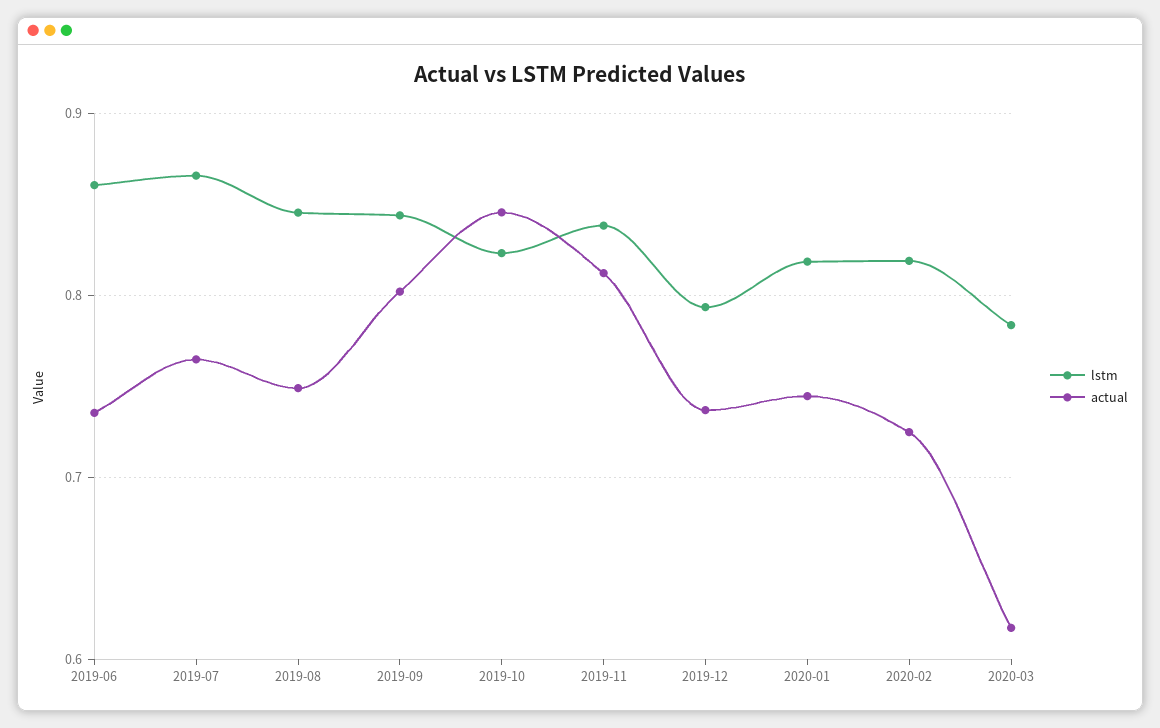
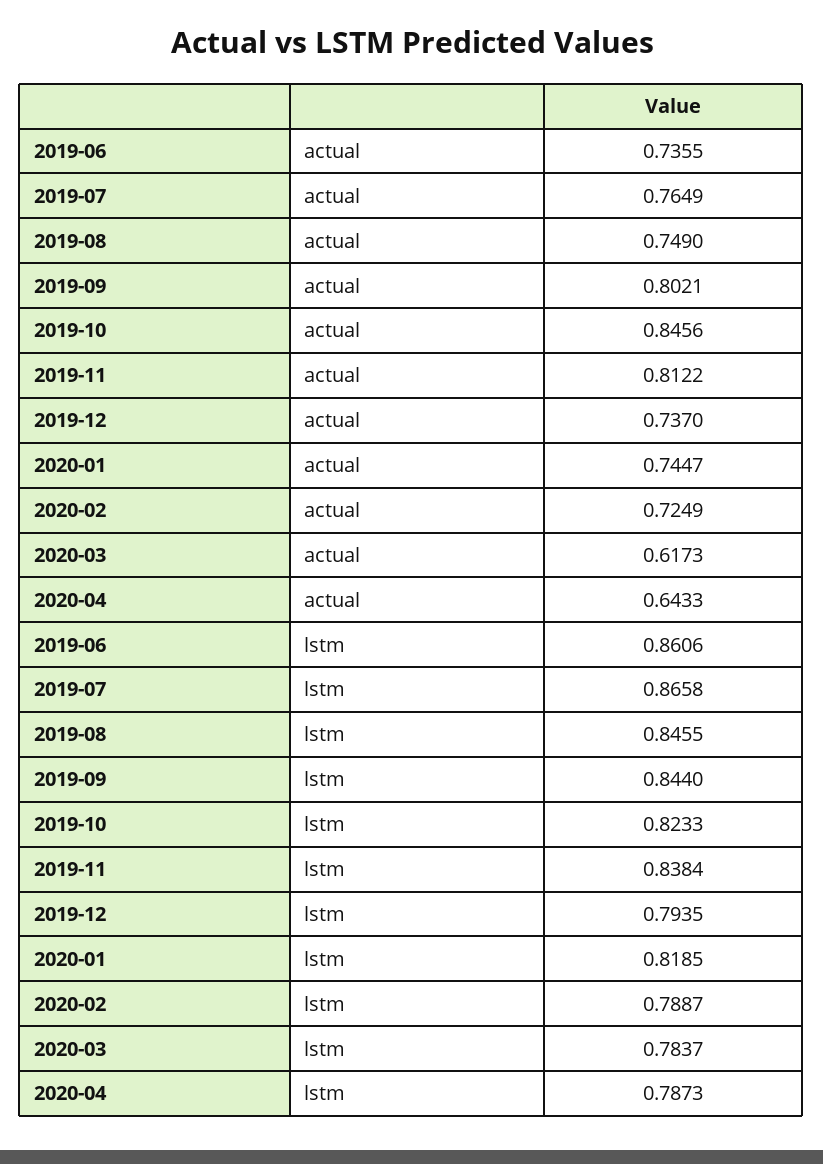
lstm, 2020-02: 0.82 -> 0.7887
actual, 2020-04: none -> 0.6433
lstm, 2020-04: none -> 0.7873

